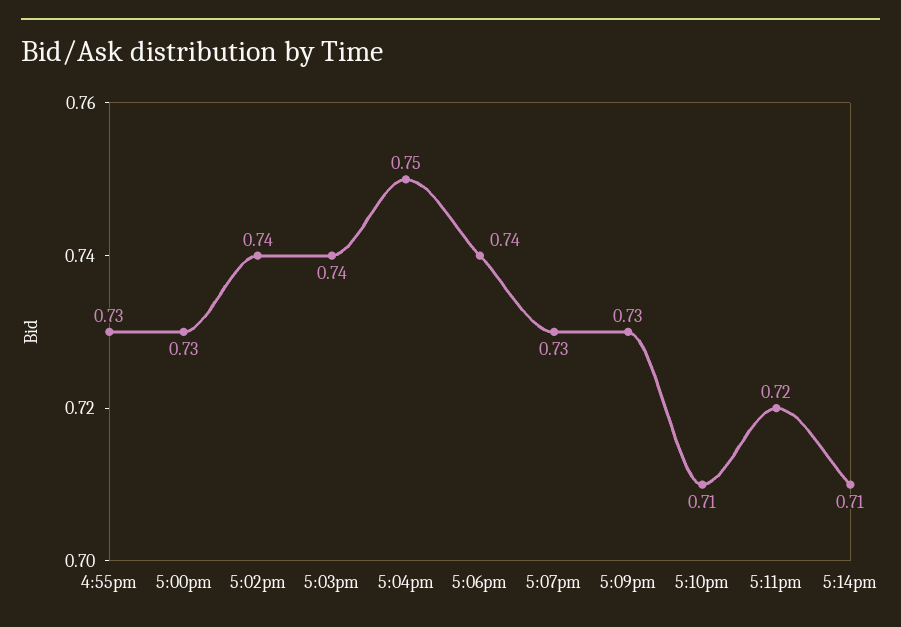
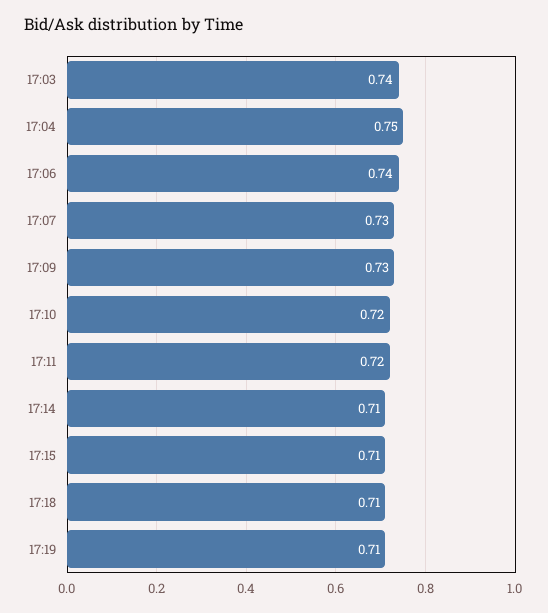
4:55pm: 0.73 -> none
5:00pm: 0.73 -> none
5:02pm: 0.74 -> none
5:10pm: 0.71 -> 0.72
17:15: none -> 0.71
17:18: none -> 0.71
17:19: none -> 0.71

